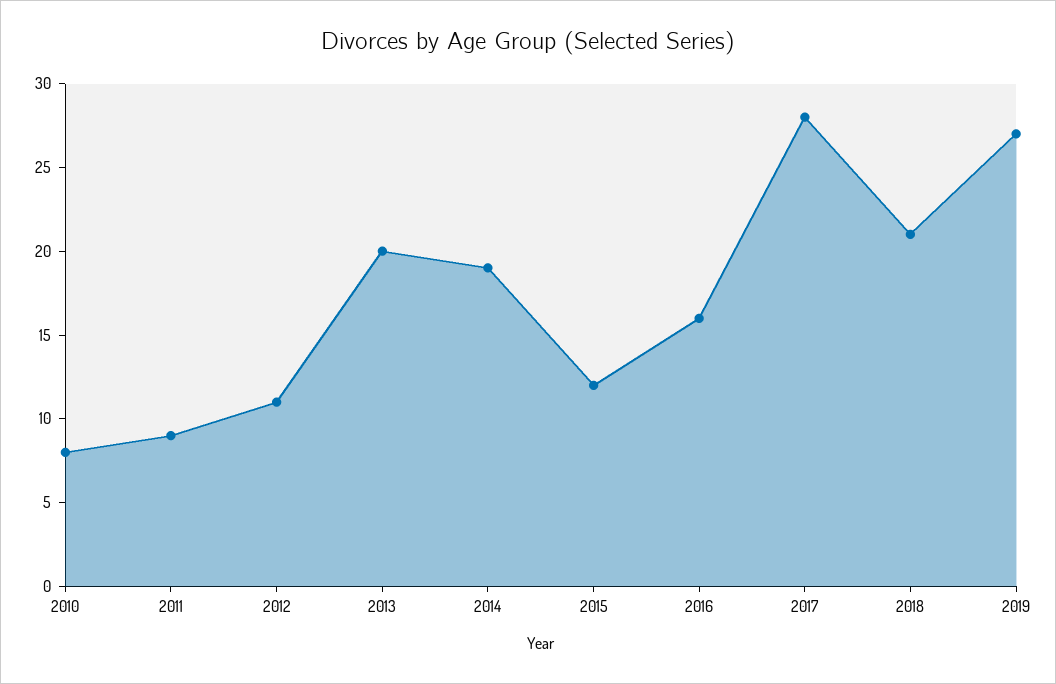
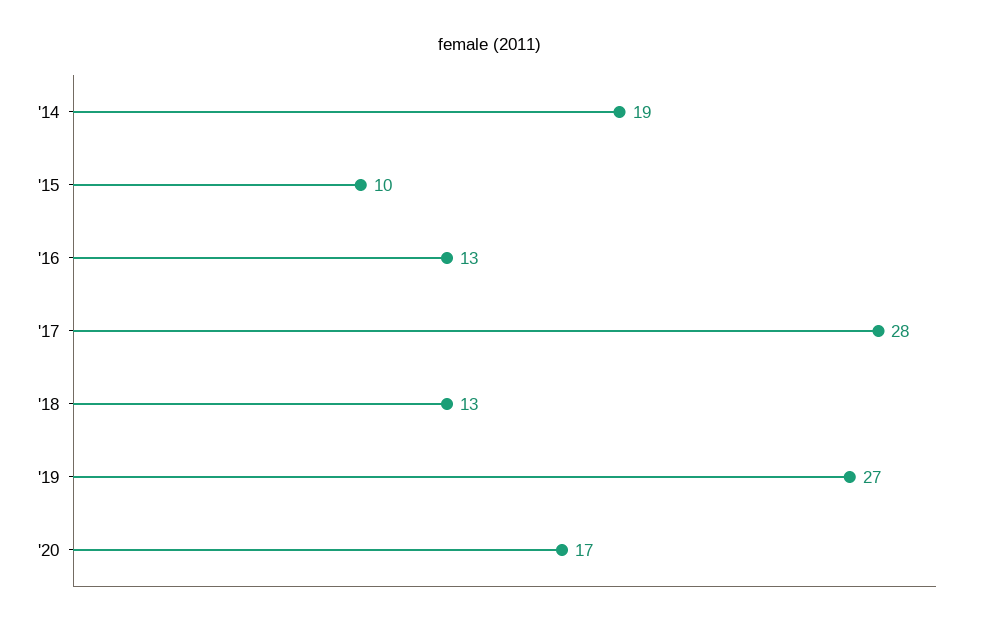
2010: 8 -> none
2011: 9 -> none
2012: 11 -> none
2013: 20 -> none
2015: 12 -> 10
2016: 16 -> 13
2018: 21 -> 13
'20: none -> 17

